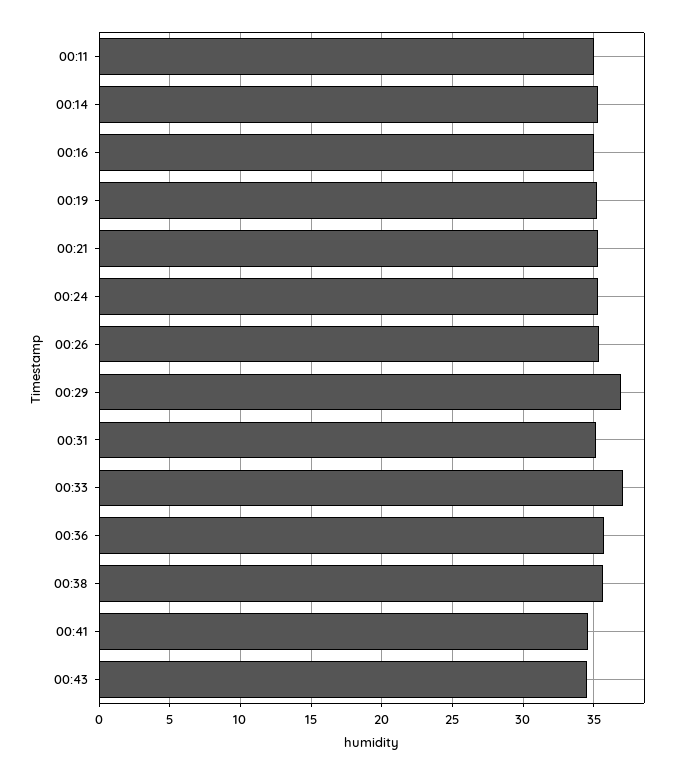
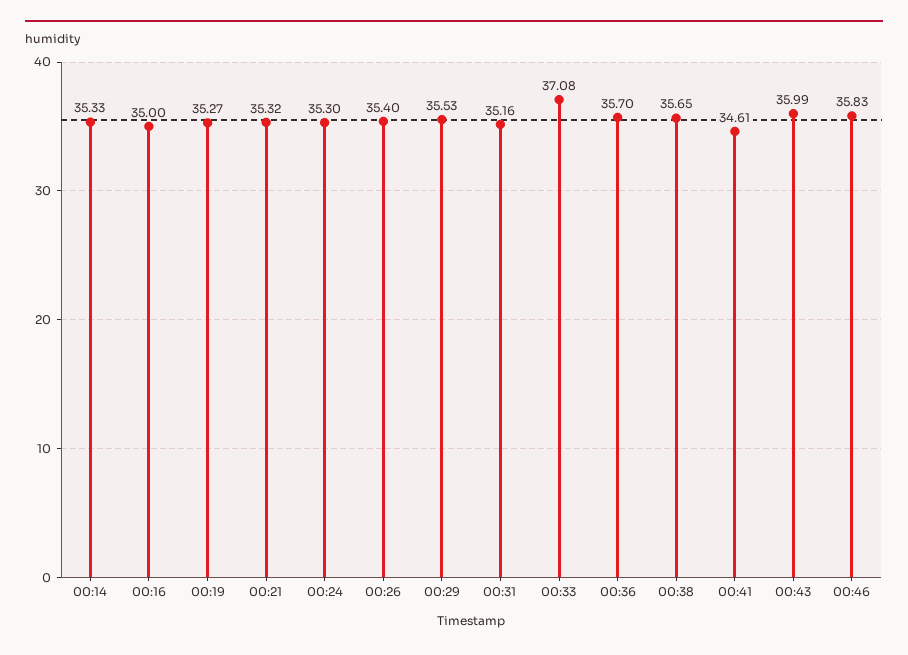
00:11: 35 -> none
00:29: 37 -> 35.53
00:43: 34.5 -> 35.99
00:46: none -> 35.83

